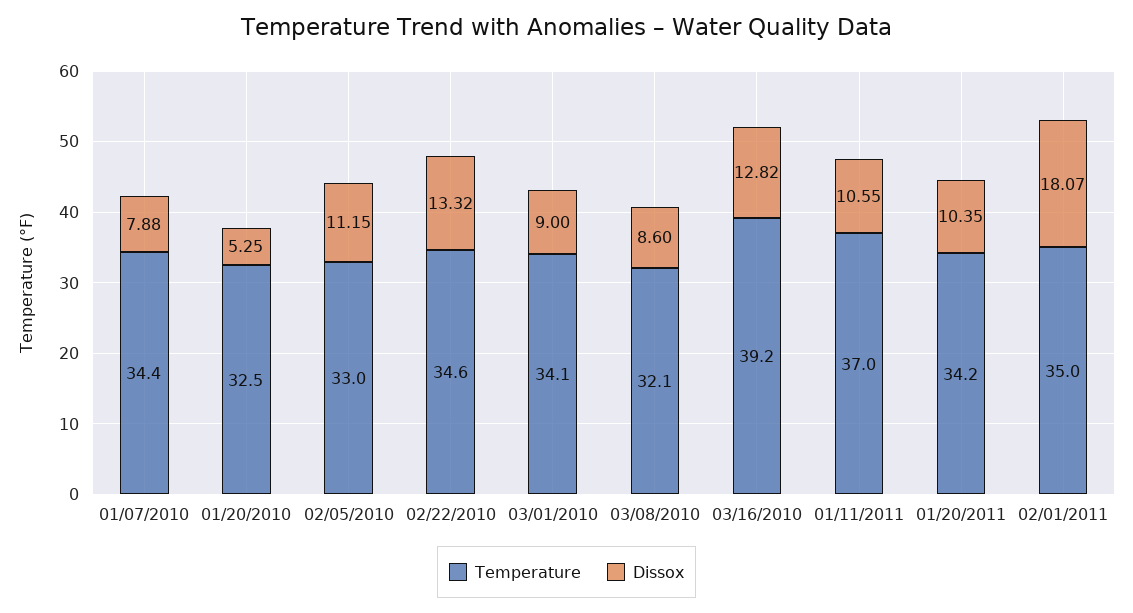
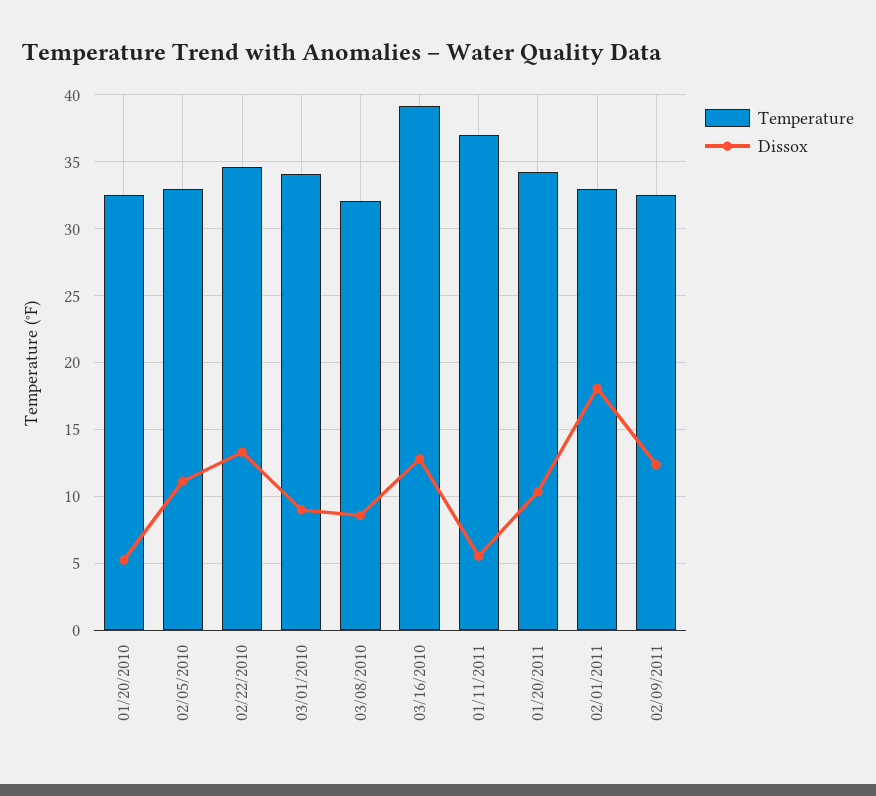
Temperature, 01/07/2010: 34.4 -> none
Dissox, 01/07/2010: 7.88 -> none
Dissox, 01/11/2011: 10.55 -> 5.5
Temperature, 02/01/2011: 35 -> 33
Temperature, 02/09/2011: none -> 32.5
Dissox, 02/09/2011: none -> 12.5

